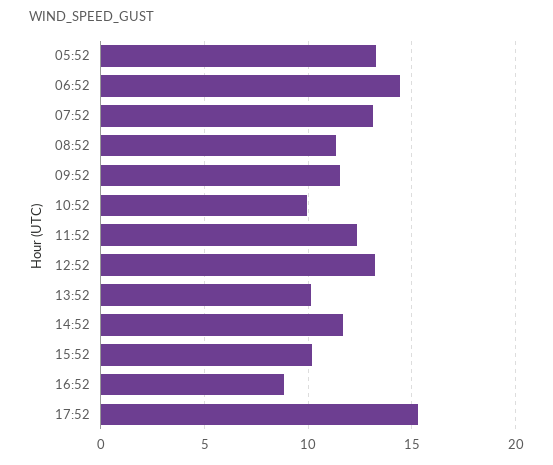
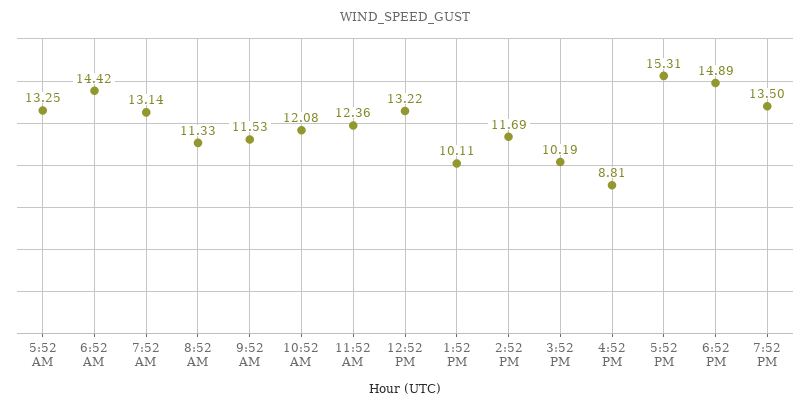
10:52: 10 -> 12.08
6:52 PM: none -> 14.89
7:52 PM: none -> 13.5

